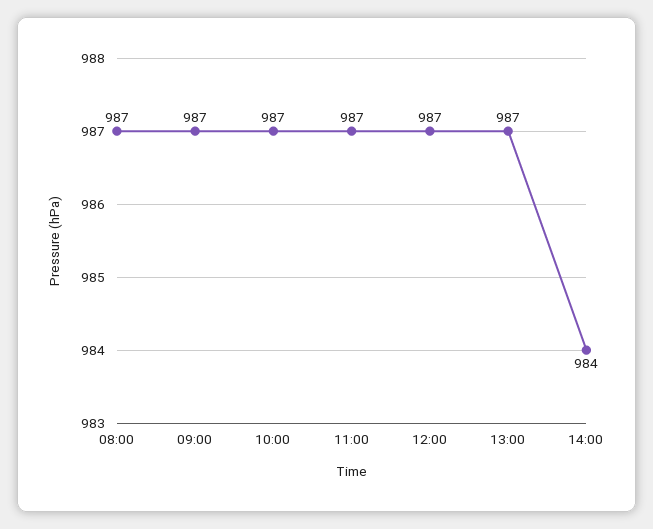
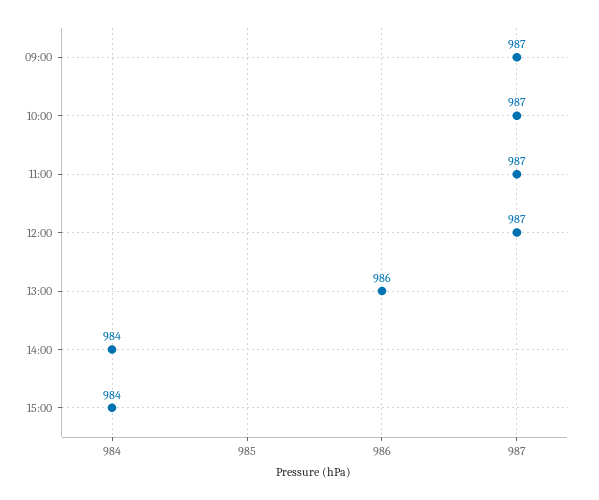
08:00: 987 -> none
13:00: 987 -> 986
15:00: none -> 984

